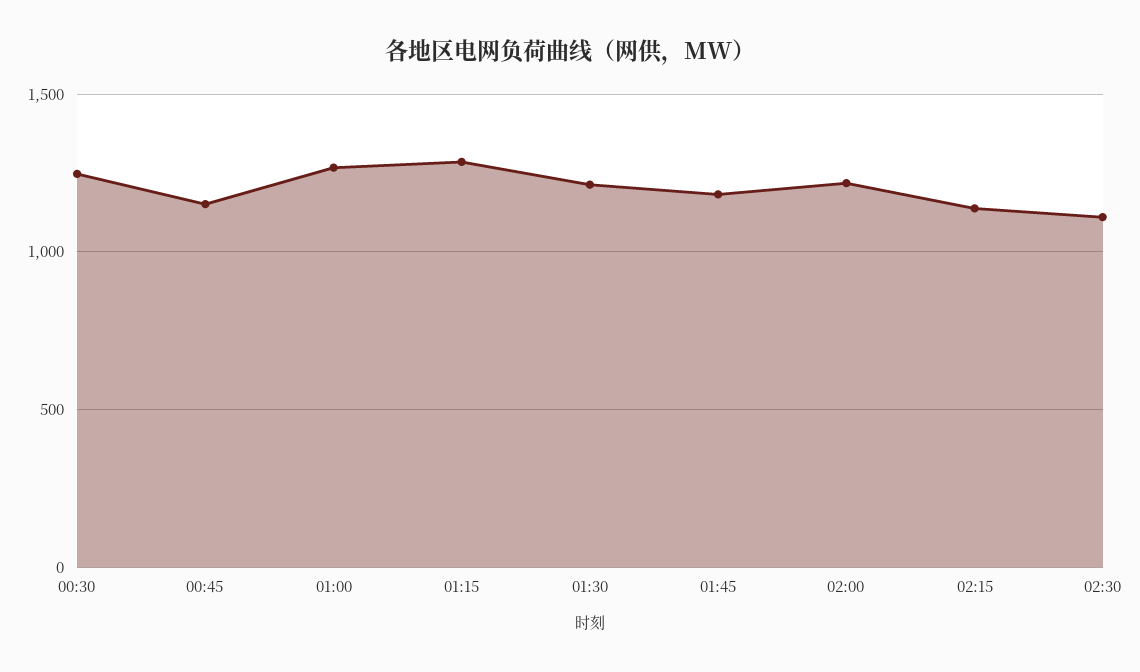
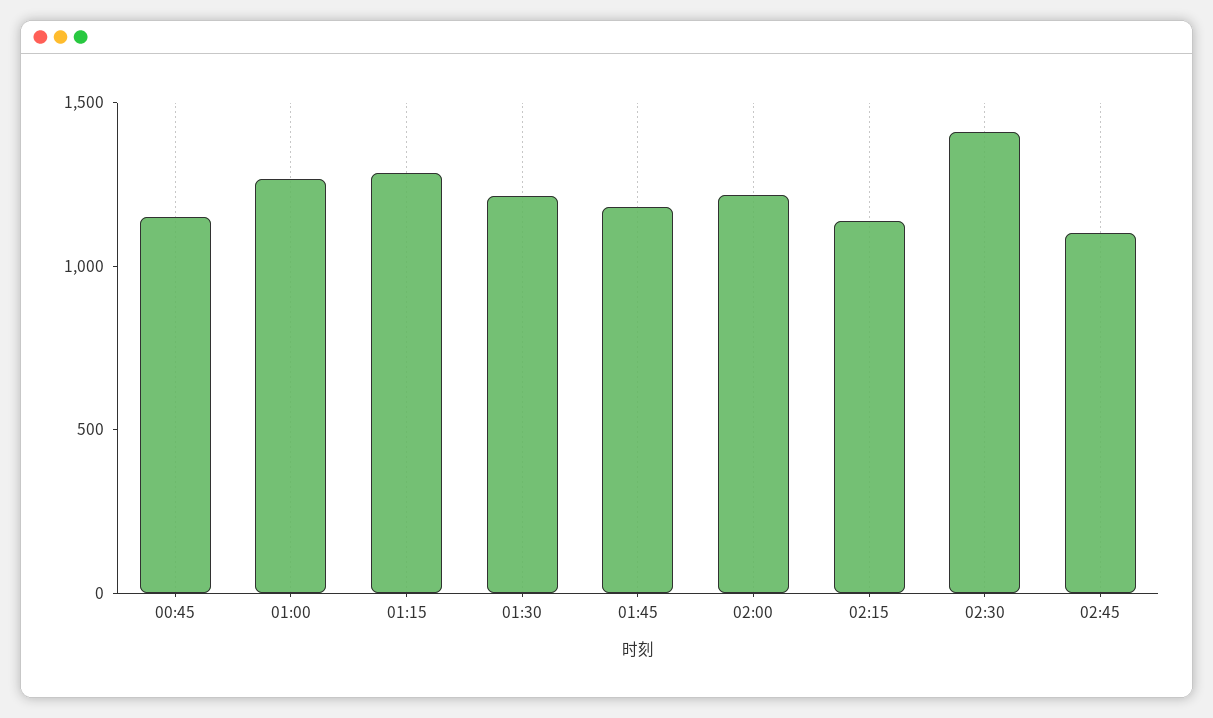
00:30: 1250 -> none
02:30: 1100 -> 1400
02:45: none -> 1100

